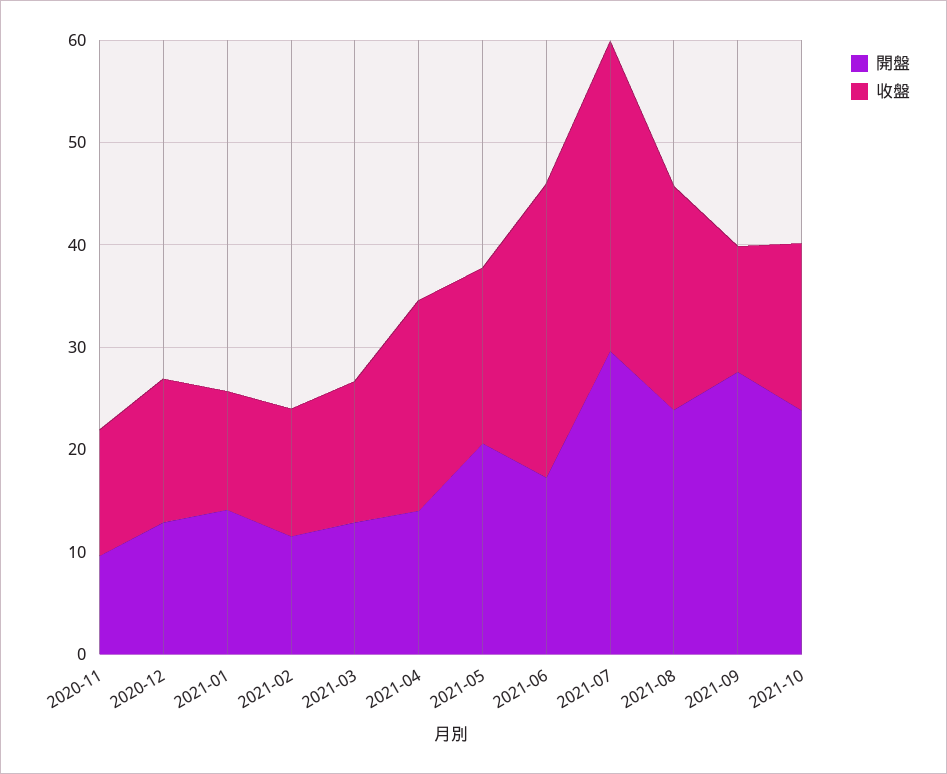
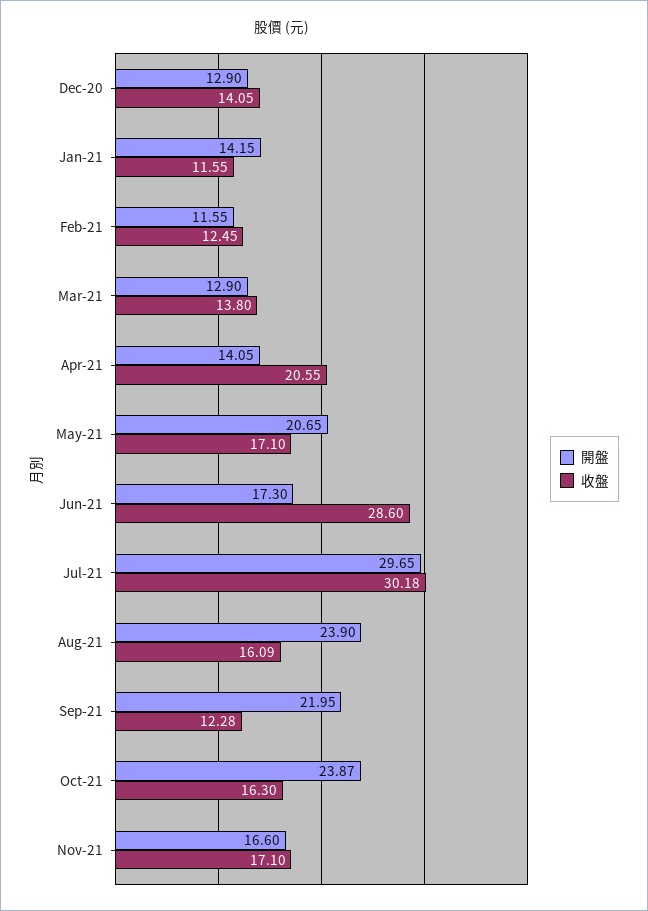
開盤, 2020-11: 10 -> none
收盤, 2020-11: 12 -> none
收盤, 2021-08: 22 -> 16.09
開盤, 2021-09: 28 -> 21.95
開盤, Nov-21: none -> 16.6
收盤, Nov-21: none -> 17.1

